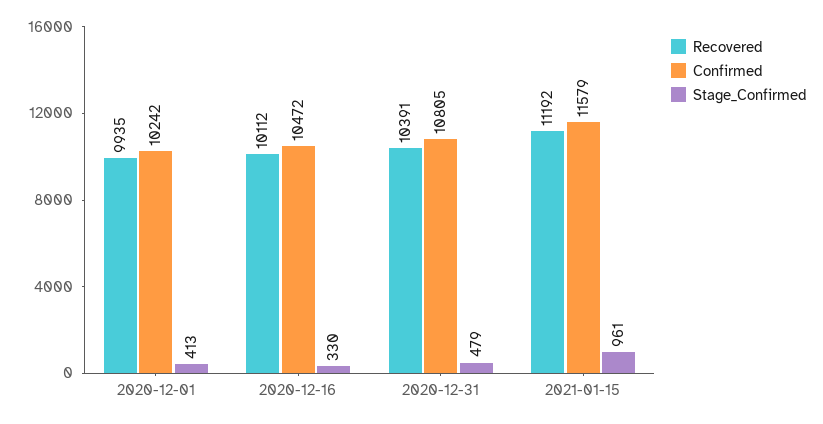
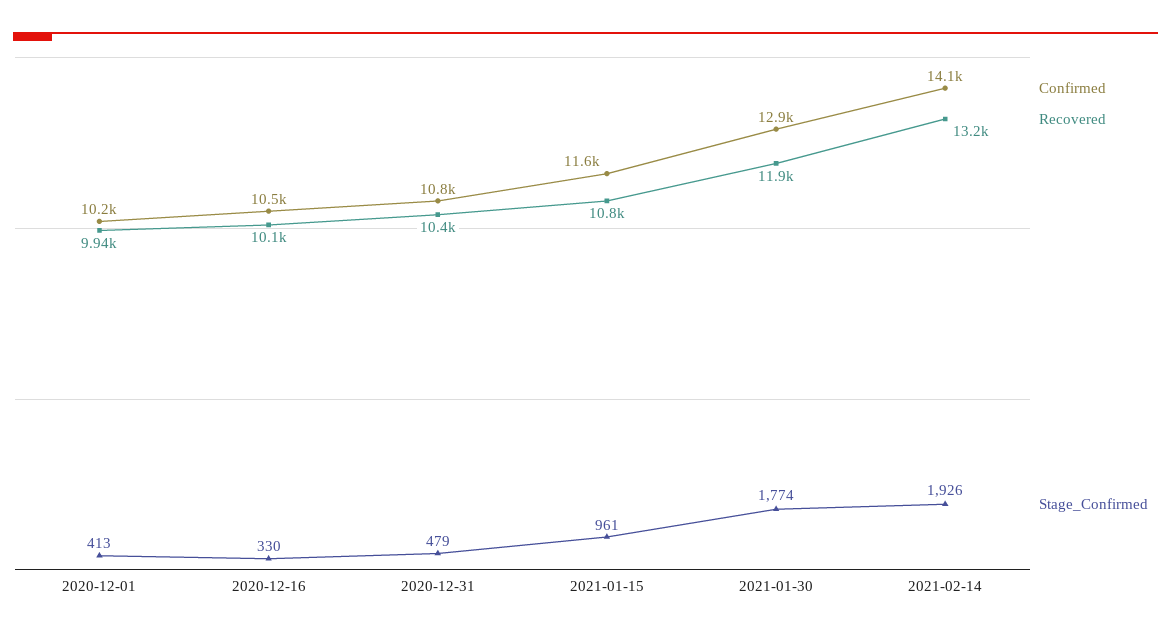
Recovered, 2021-01-15: 11192 -> 10800
Confirmed, 2021-01-30: none -> 12900
Recovered, 2021-01-30: none -> 11900
Stage_Confirmed, 2021-01-30: none -> 1774
Confirmed, 2021-02-14: none -> 14100
Recovered, 2021-02-14: none -> 13200
Stage_Confirmed, 2021-02-14: none -> 1926

